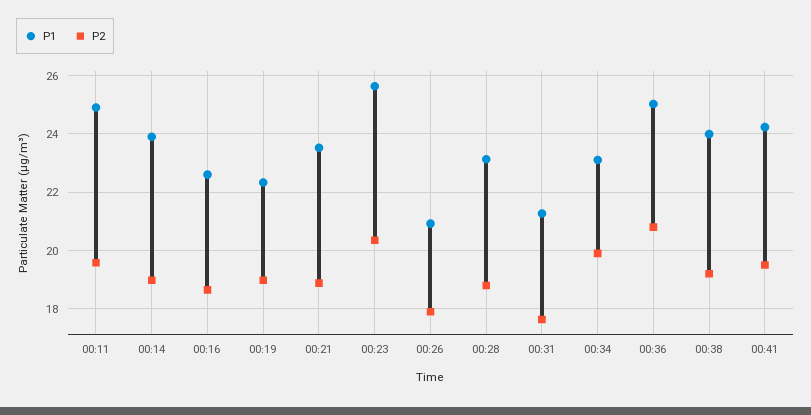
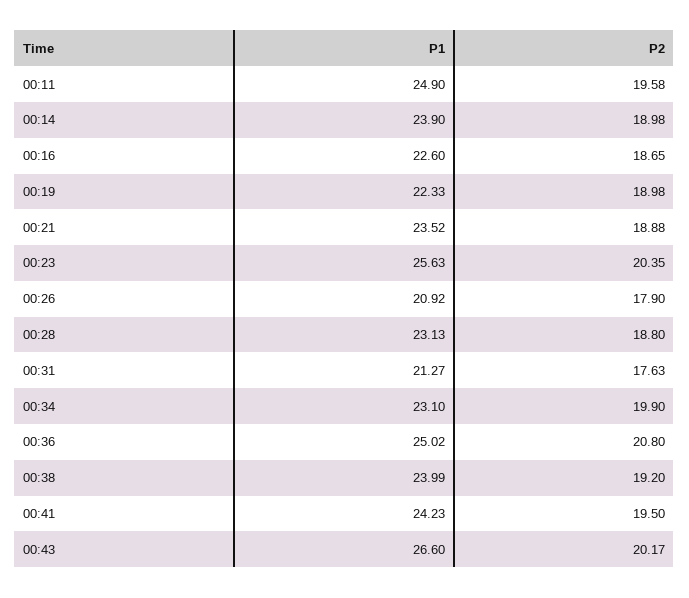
P1, 00:43: none -> 26.6
P2, 00:43: none -> 20.17

